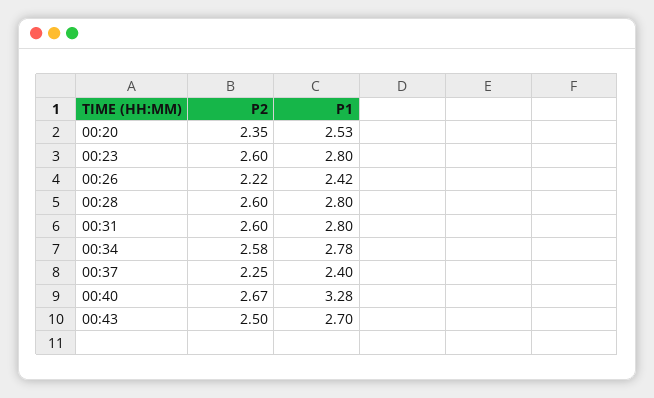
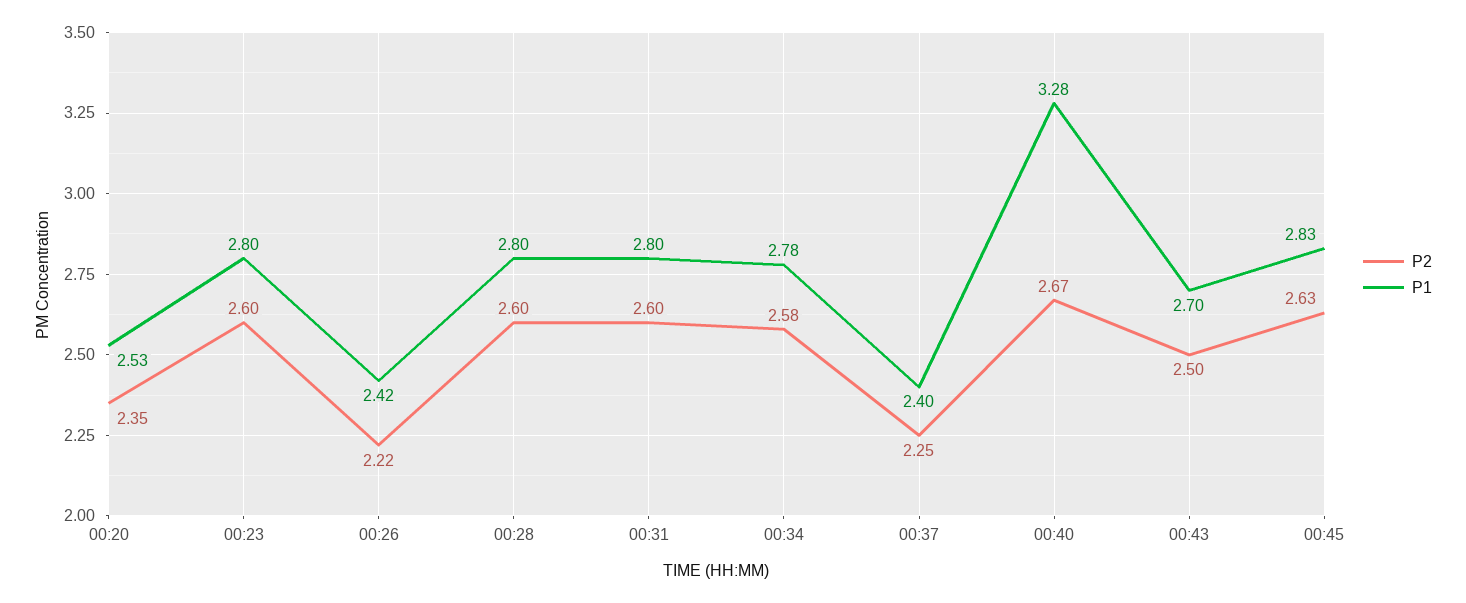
P2, 00:45: none -> 2.63
P1, 00:45: none -> 2.83

